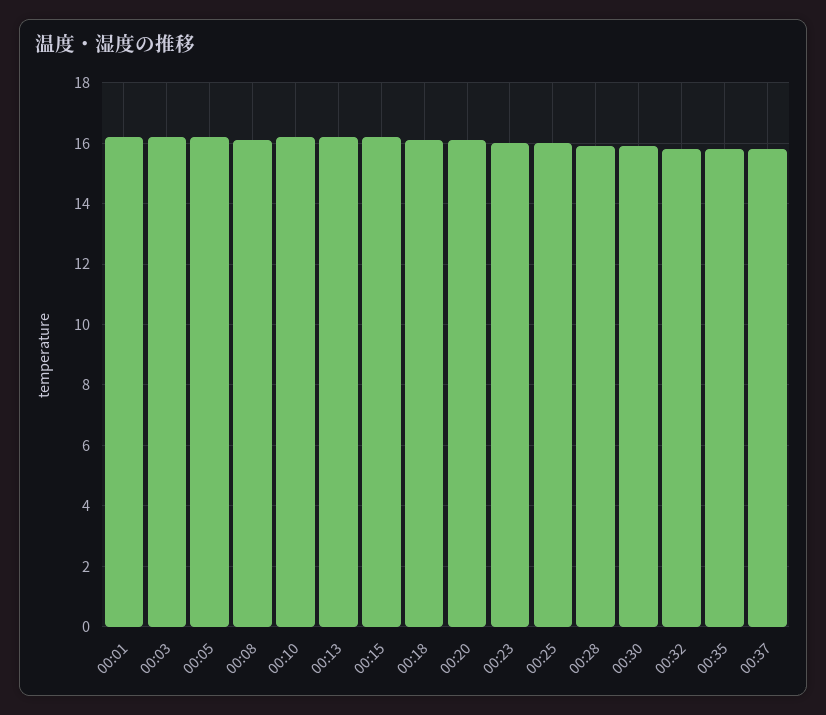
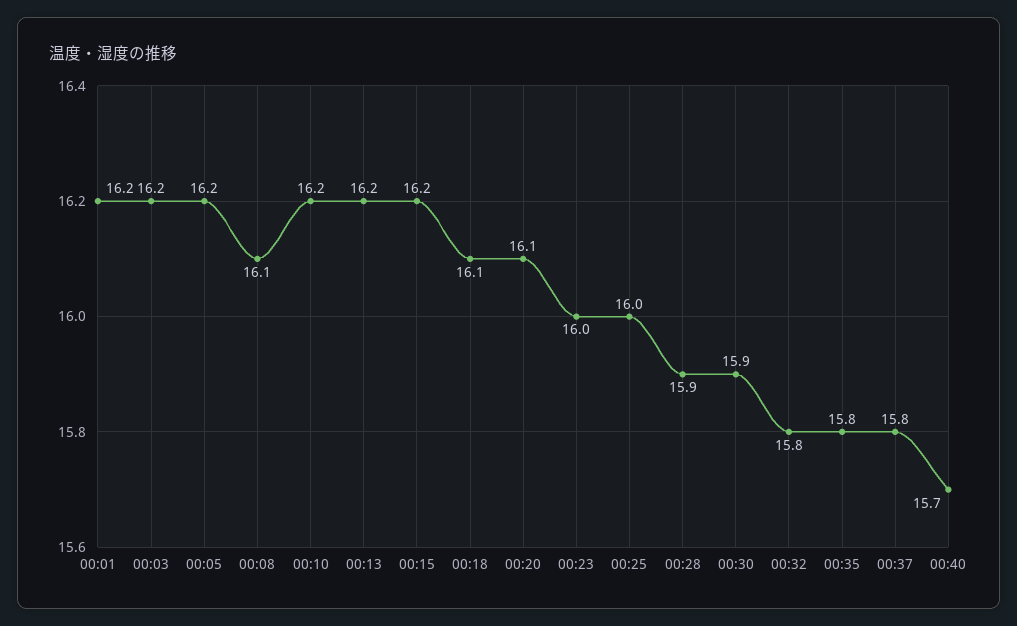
00:40: none -> 15.7

